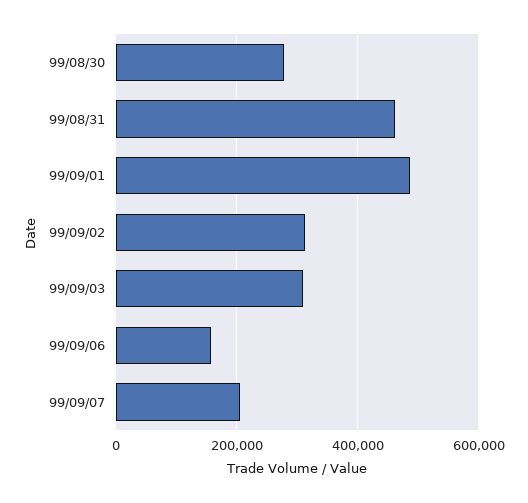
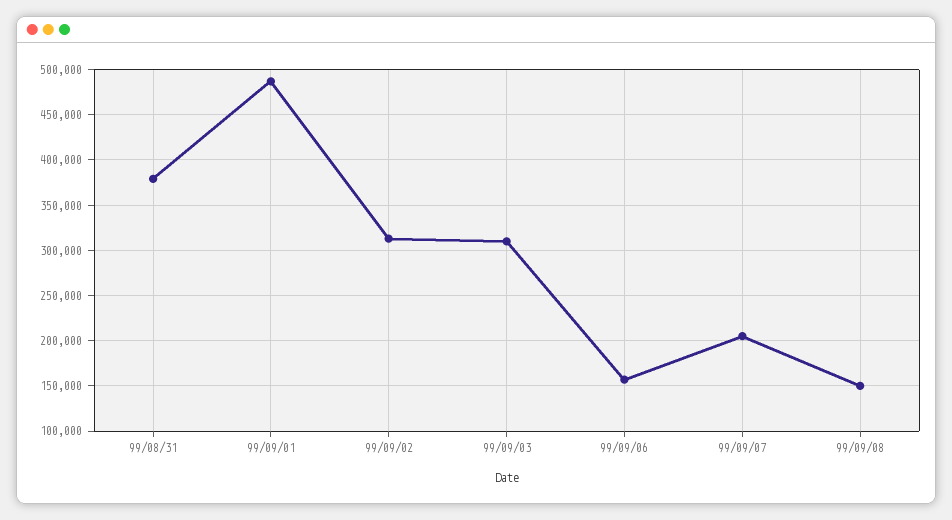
99/08/30: 280000 -> none
99/08/31: 460000 -> 380000
99/09/08: none -> 150000

